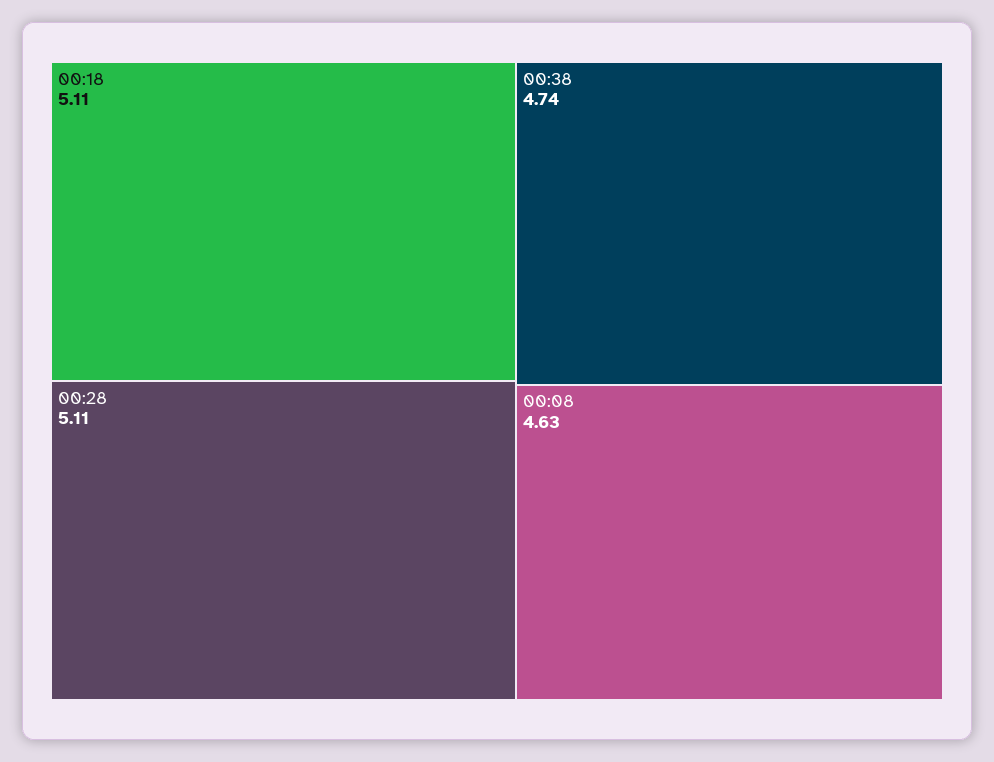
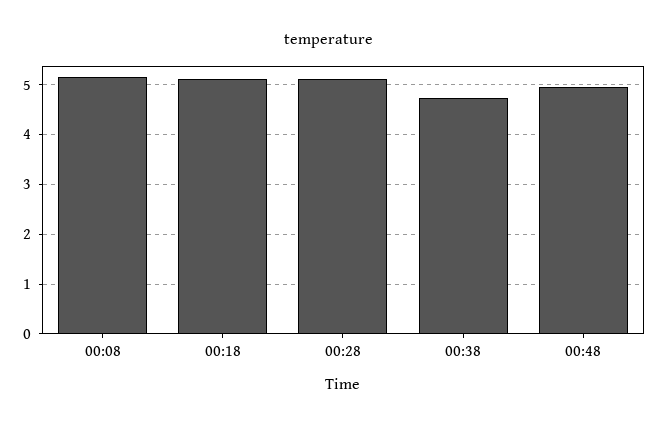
00:08: 4.63 -> 5.2
00:48: none -> 5

